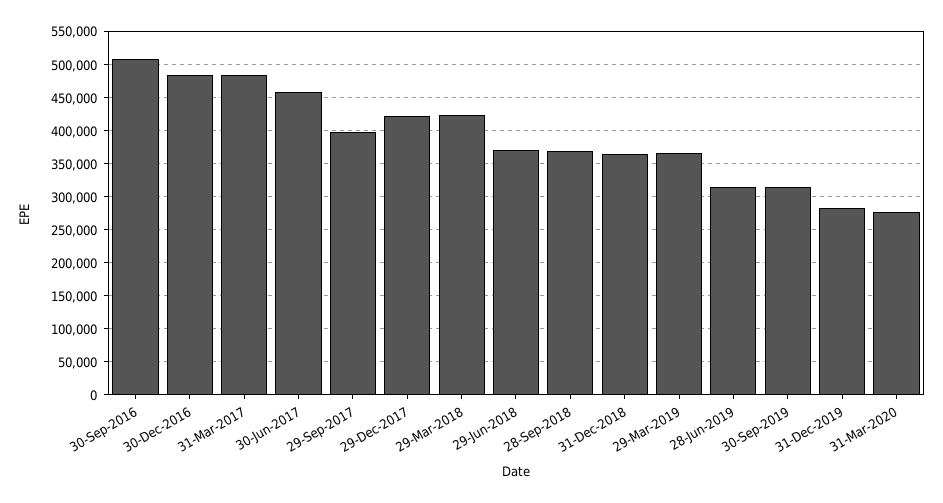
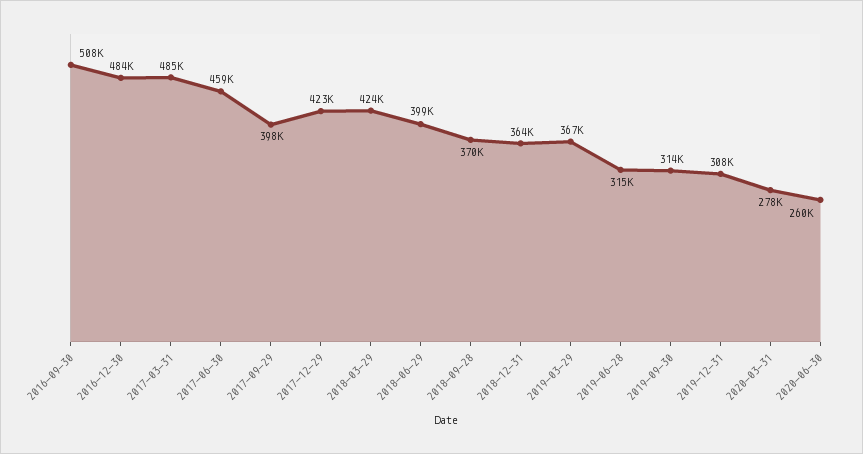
29-Jun-2018: 370000 -> 399000
31-Dec-2019: 280000 -> 308000
2020-06-30: none -> 260000

